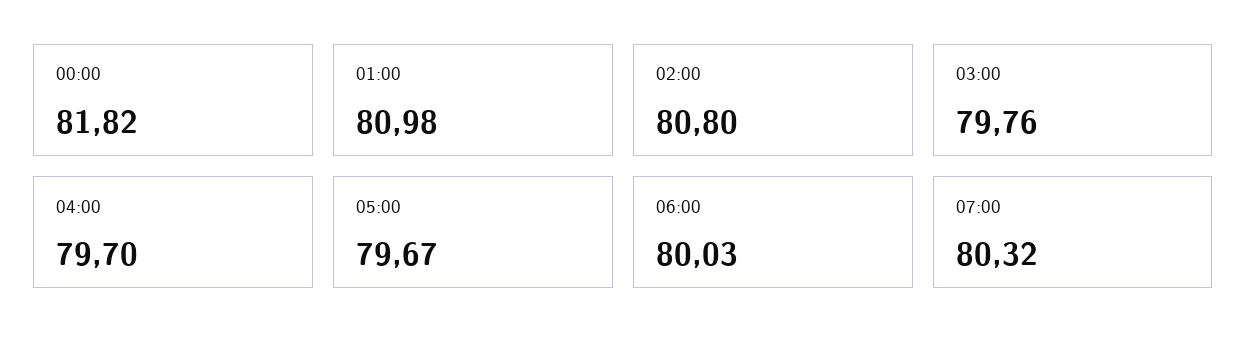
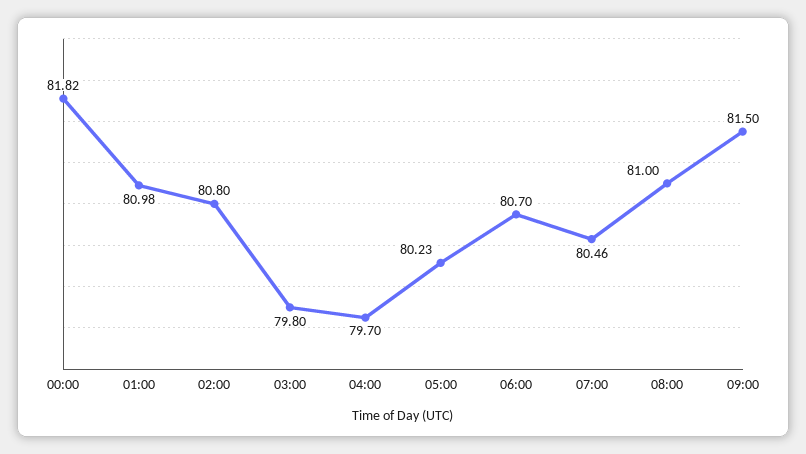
03:00: 79.76 -> 79.8
05:00: 79.67 -> 80.23
06:00: 80.03 -> 80.7
07:00: 80.32 -> 80.46
08:00: none -> 81
09:00: none -> 81.5

